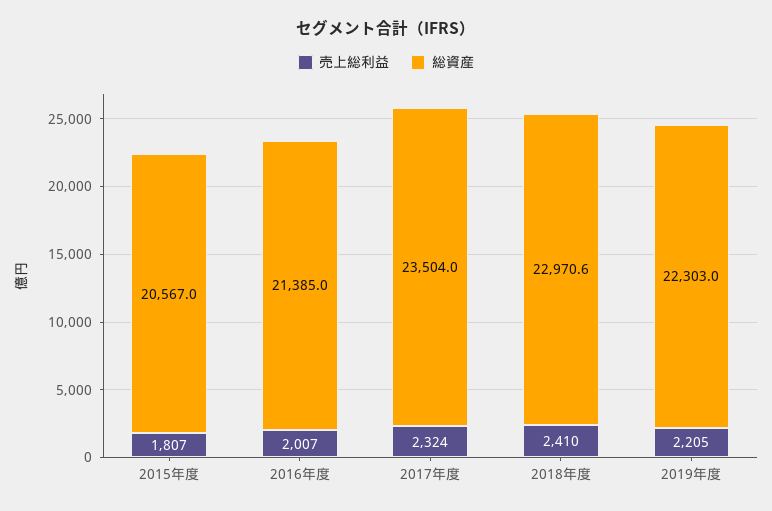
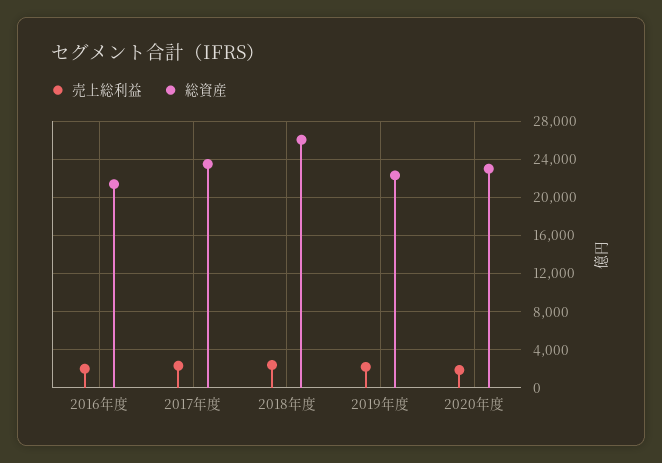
売上総利益, 2015年度: 1807 -> none
総資産, 2015年度: 20567 -> none
総資産, 2018年度: 22970.6 -> 26000
売上総利益, 2020年度: none -> 2000
総資産, 2020年度: none -> 23000

